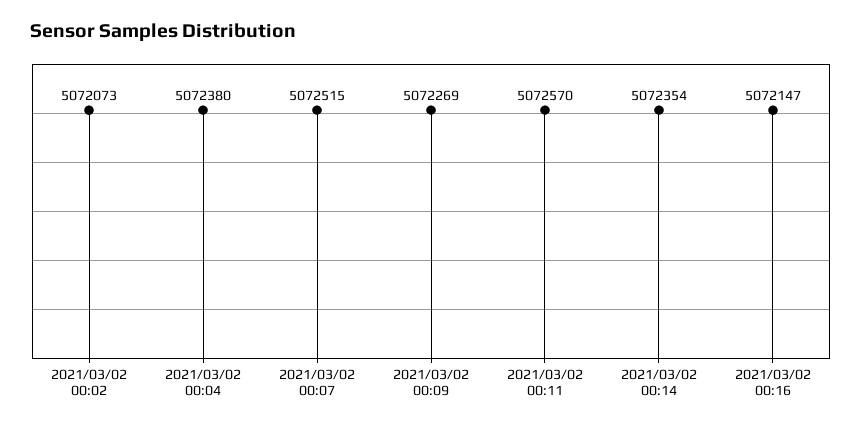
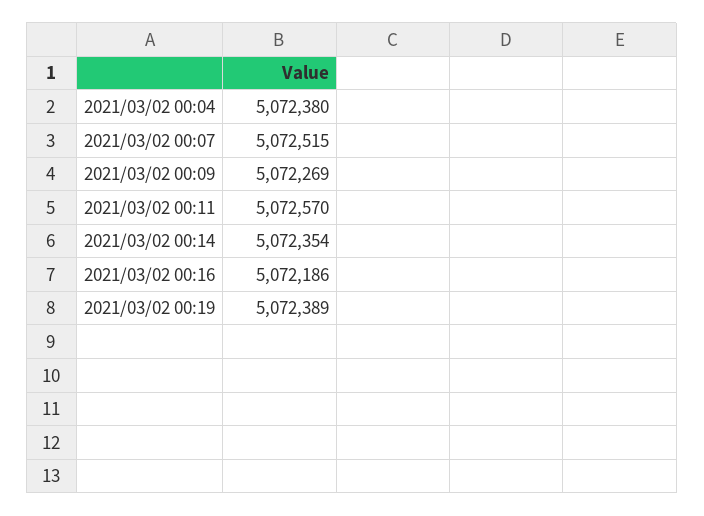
2021/03/02 00:02: 5072073 -> none
2021/03/02 00:16: 5072147 -> 5072186
2021/03/02 00:19: none -> 5072389

